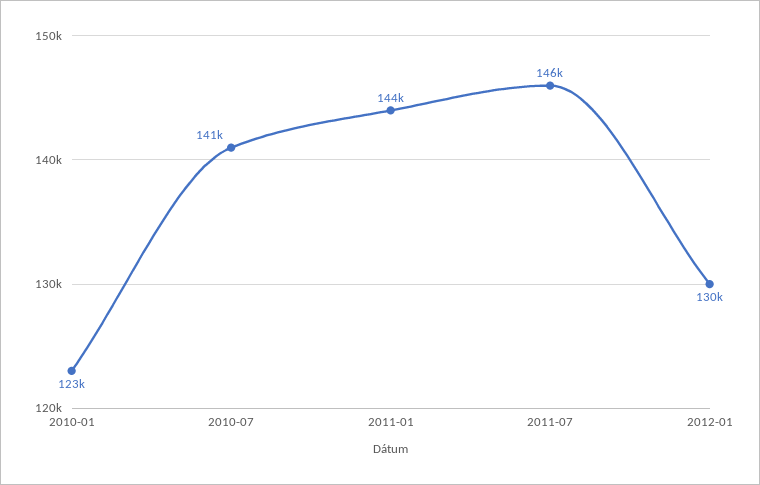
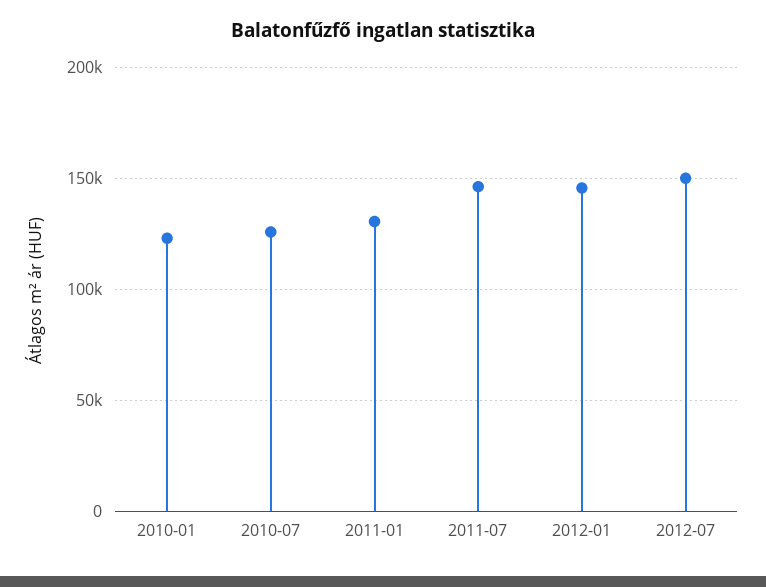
2010-07: 141000 -> 125000
2011-01: 144000 -> 130000
2012-01: 130000 -> 145000
2012-07: none -> 150000

